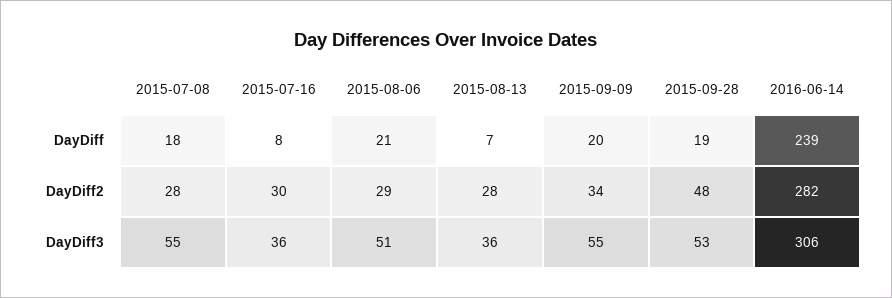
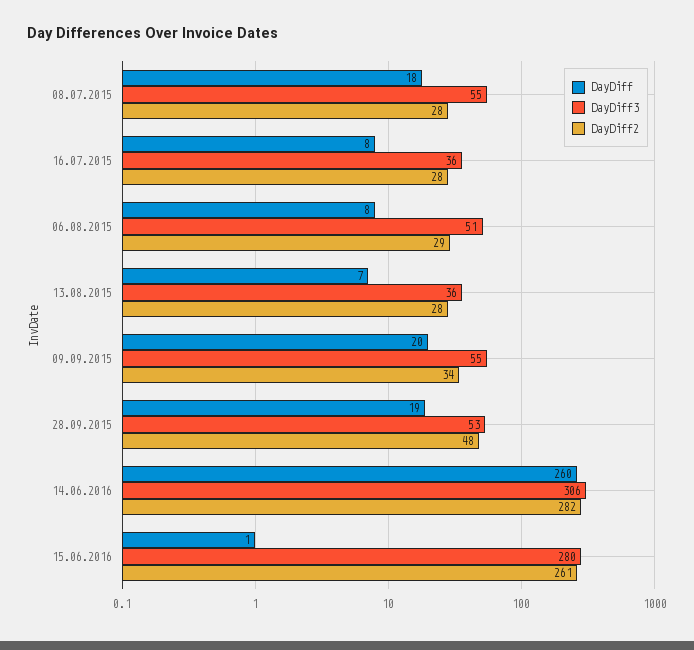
DayDiff, 2015-08-06: 21 -> 8
DayDiff, 2016-06-14: 239 -> 260
DayDiff2, 2015-07-16: 30 -> 28
DayDiff, 15.06.2016: none -> 1
DayDiff3, 15.06.2016: none -> 280
DayDiff2, 15.06.2016: none -> 261

